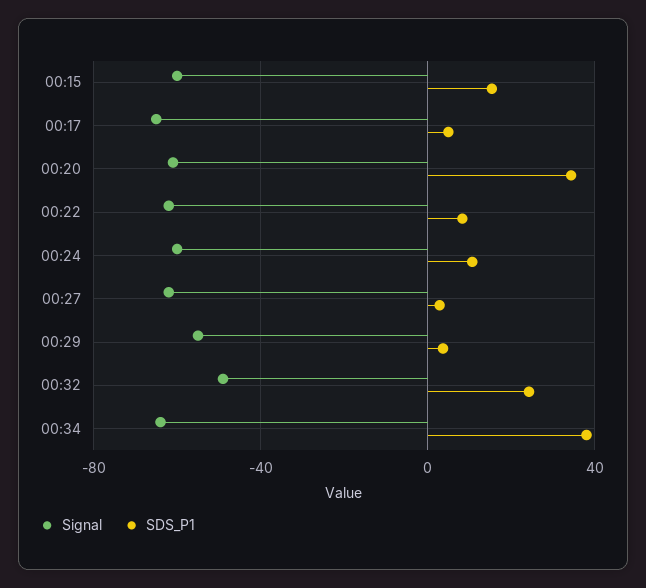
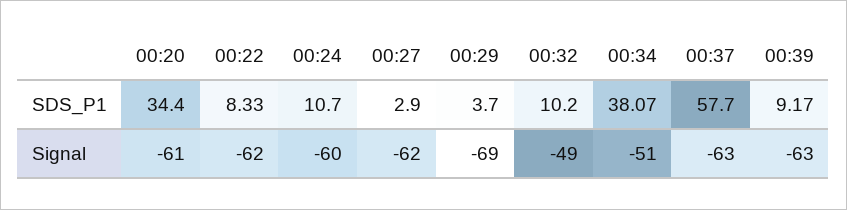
Signal, 00:15: -60 -> none
SDS_P1, 00:15: 15 -> none
Signal, 00:17: -65 -> none
SDS_P1, 00:17: 5 -> none
Signal, 00:29: -55 -> -69
SDS_P1, 00:32: 25 -> 10.2
Signal, 00:34: -65 -> -51
SDS_P1, 00:37: none -> 57.7
SDS_P1, 00:39: none -> 9.17
Signal, 00:37: none -> -63
Signal, 00:39: none -> -63

